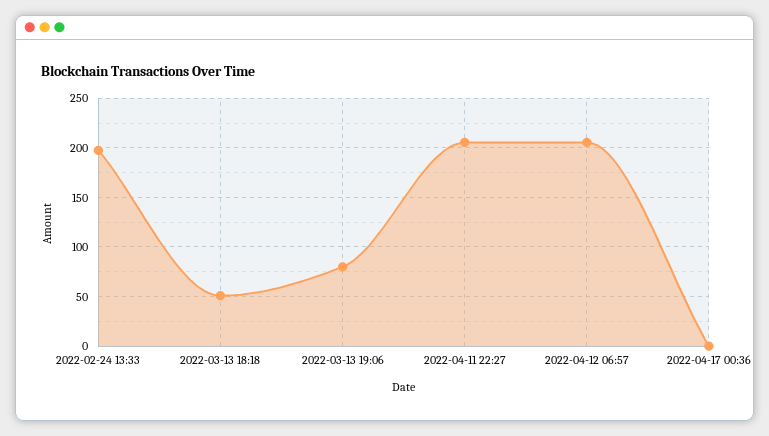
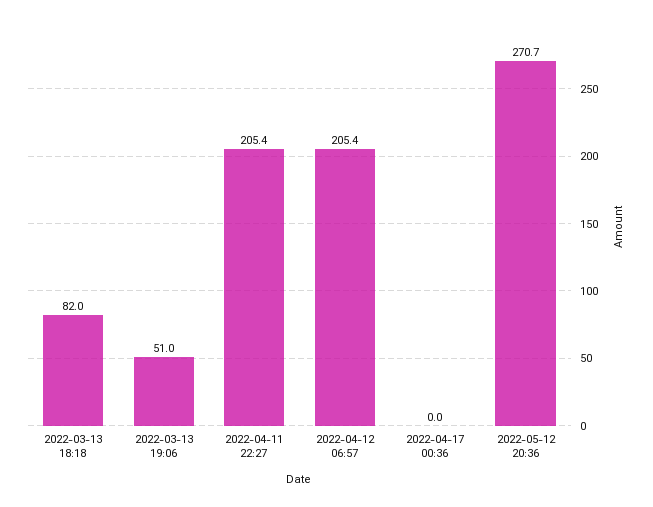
2022-02-24 13:33: 200 -> none
2022-03-13 18:18: 50 -> 82
2022-03-13 19:06: 80 -> 51
2022-05-12 20:36: none -> 270.7

